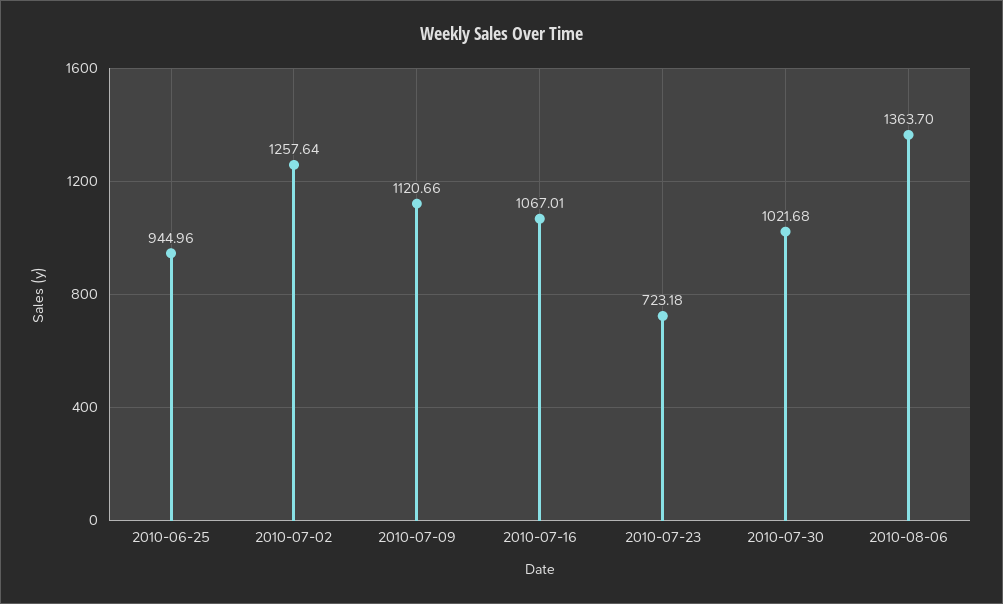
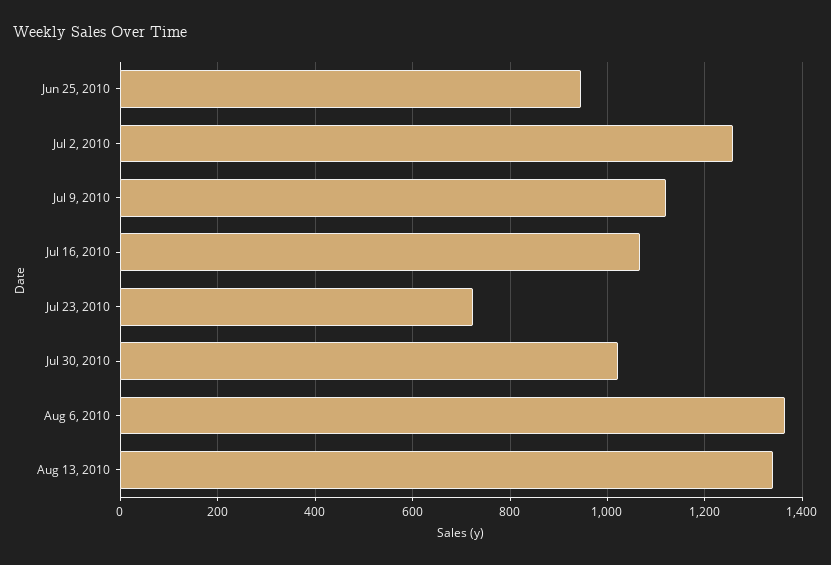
Aug 13, 2010: none -> 1340

